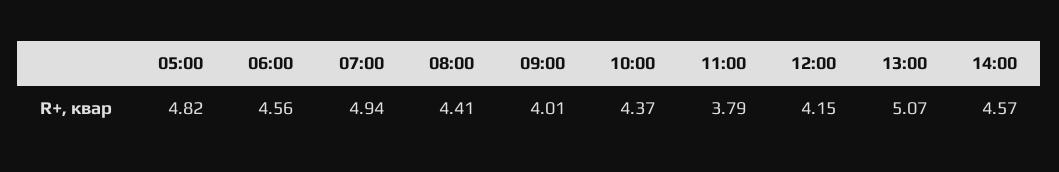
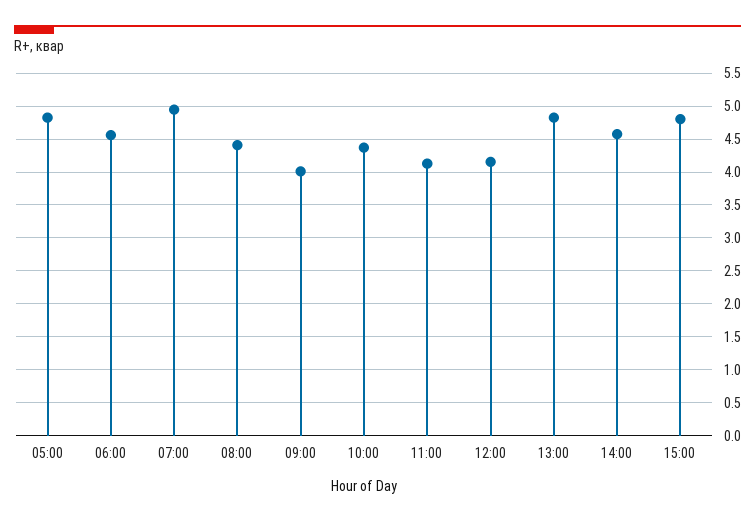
11:00: 3.79 -> 4.1
13:00: 5.07 -> 4.8
15:00: none -> 4.8

